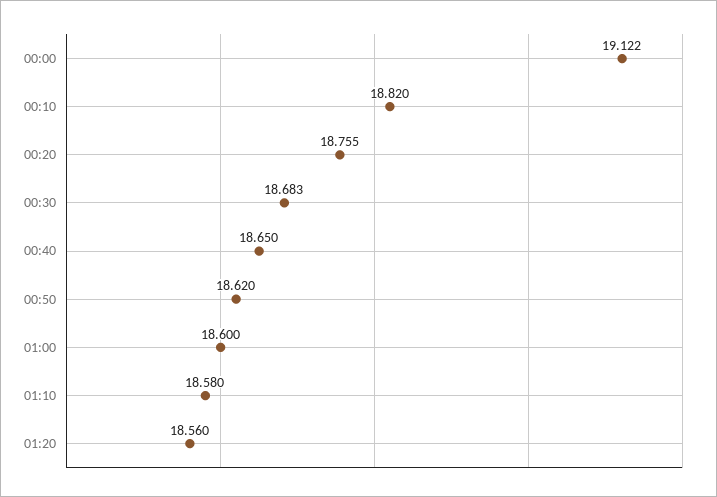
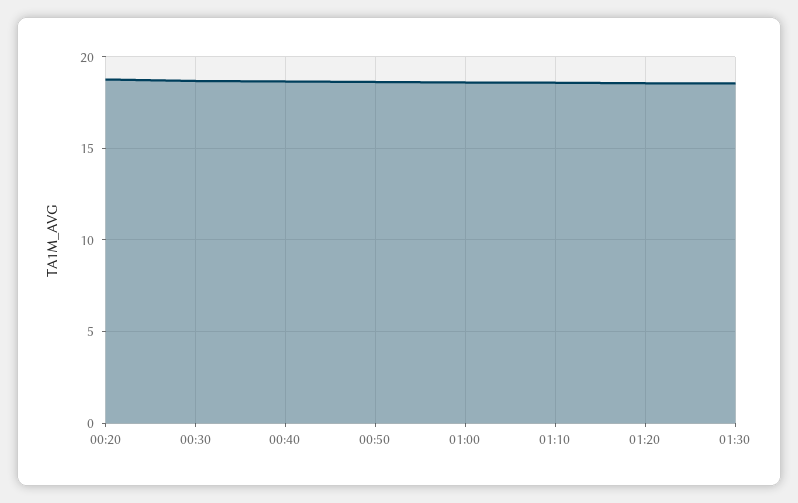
00:00: 19.122 -> none
00:10: 18.82 -> none
01:30: none -> 18.5

